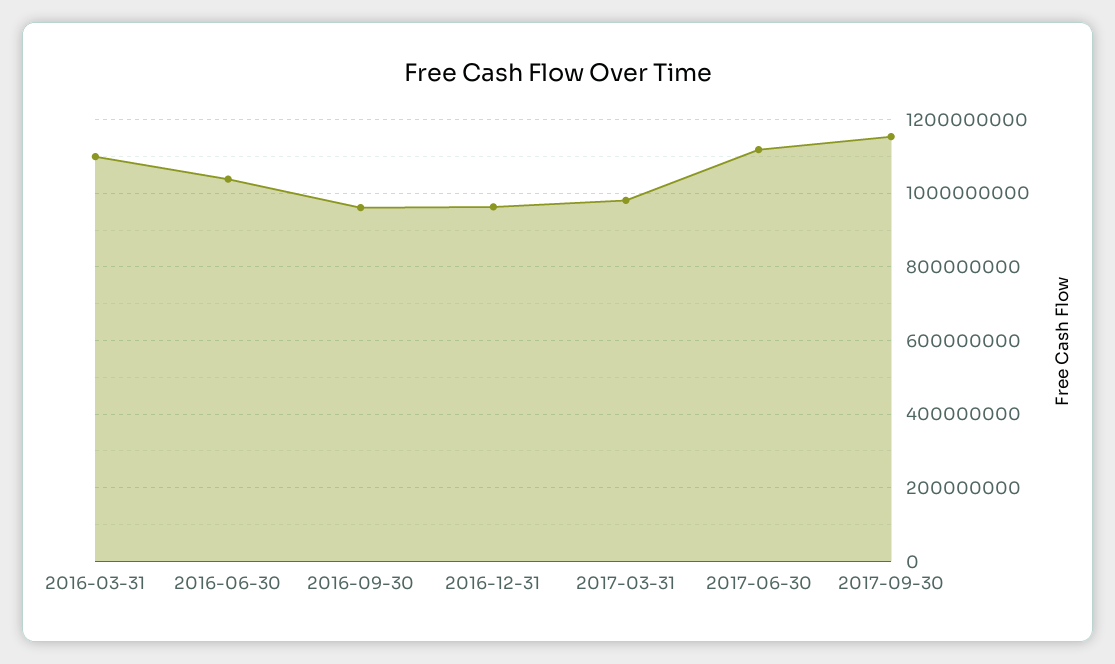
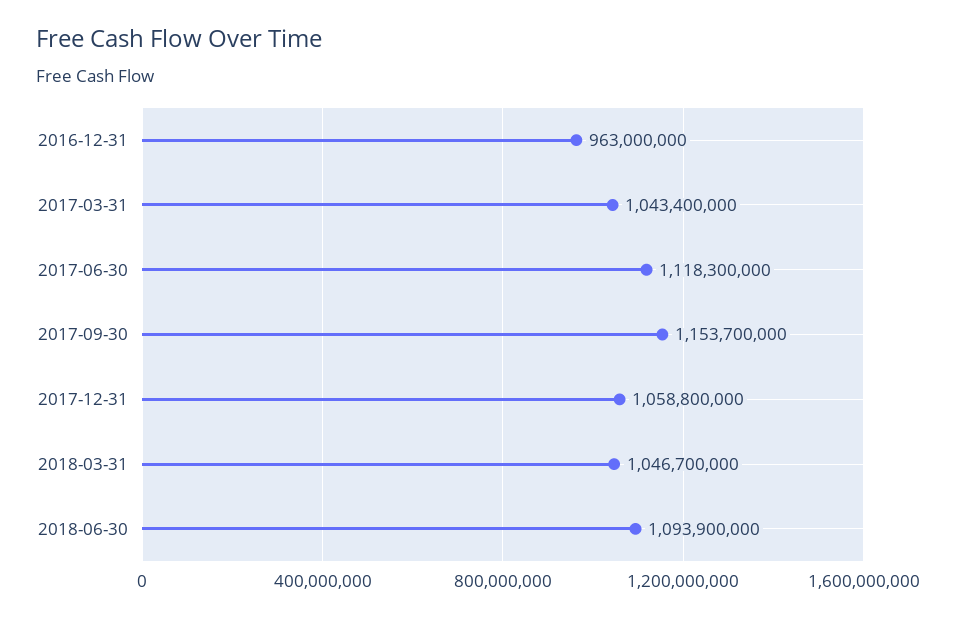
2016-03-31: 1100000000 -> none
2016-06-30: 1040000000 -> none
2016-09-30: 960000000 -> none
2017-03-31: 980000000 -> 1043400000
2017-12-31: none -> 1058800000
2018-03-31: none -> 1046700000
2018-06-30: none -> 1093900000

